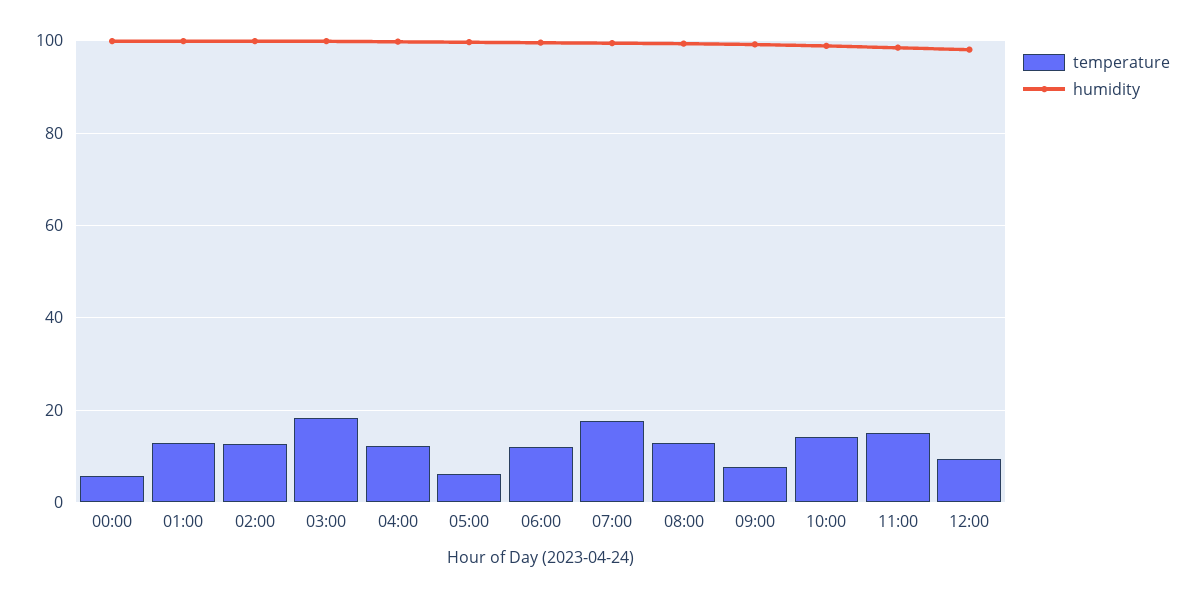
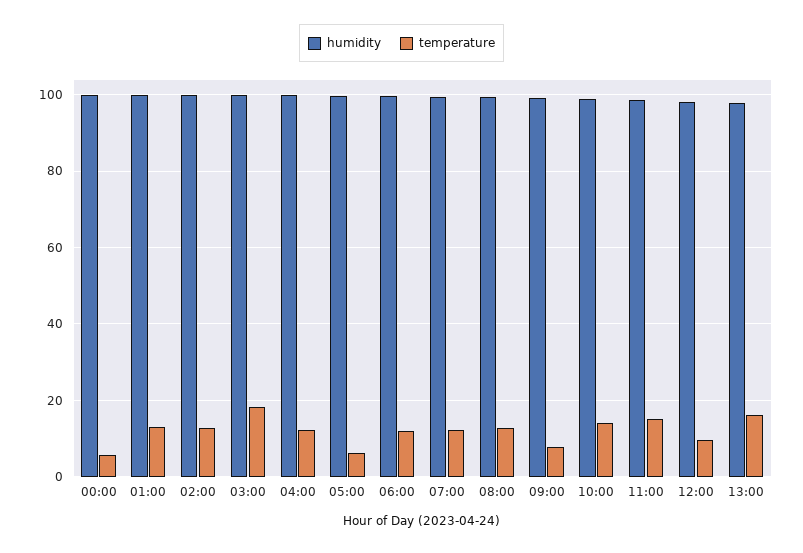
temperature, 07:00: 18 -> 12
humidity, 13:00: none -> 98
temperature, 13:00: none -> 16

